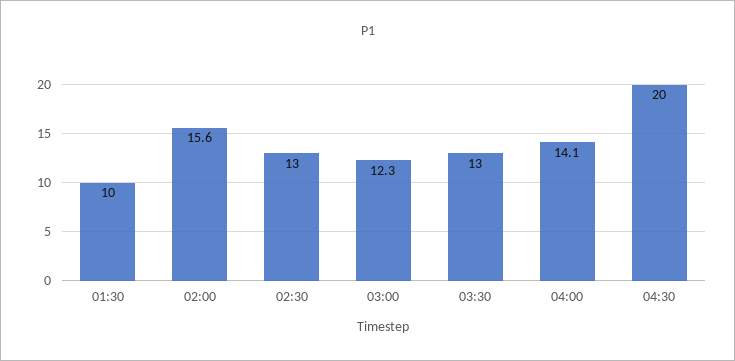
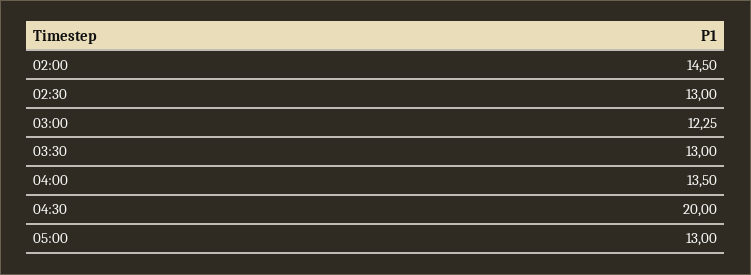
01:30: 10 -> none
02:00: 15.6 -> 14.5
04:00: 14.1 -> 13.5
05:00: none -> 13

